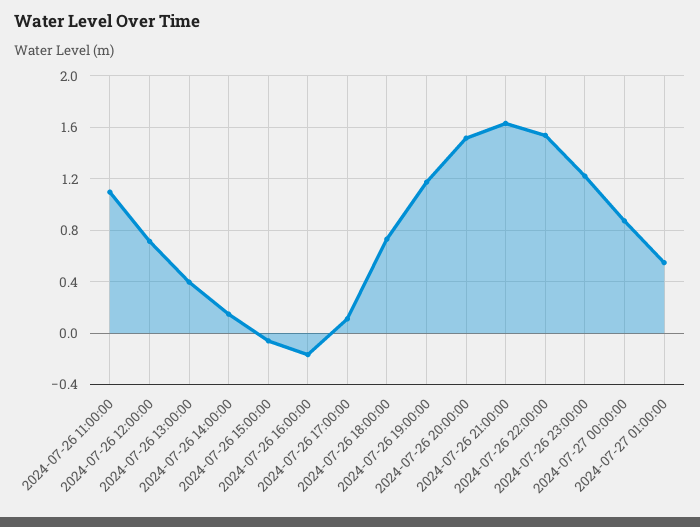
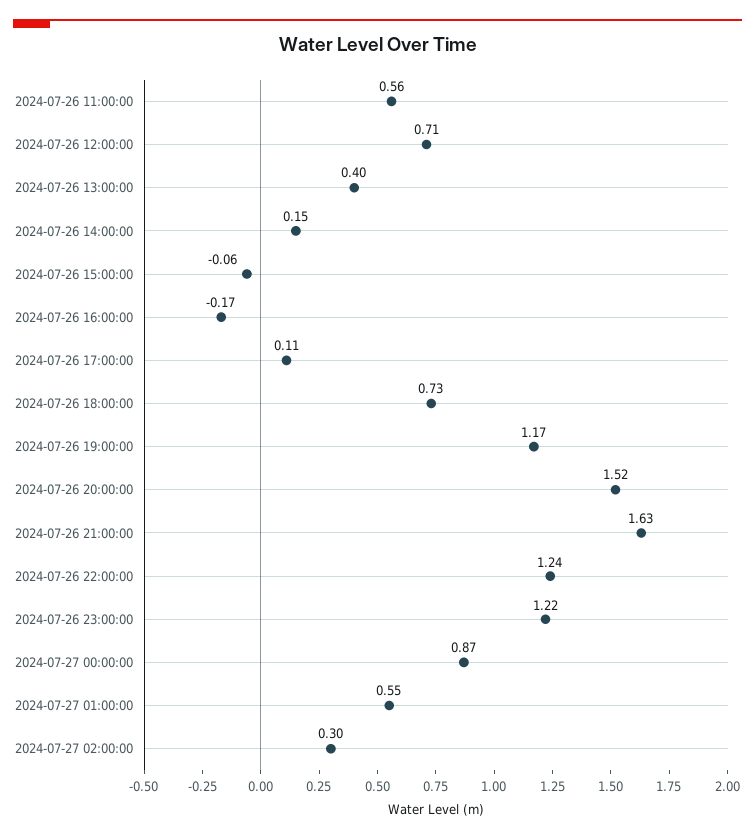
2024-07-26 11:00:00: 1.1 -> 0.56
2024-07-26 22:00:00: 1.55 -> 1.24
2024-07-27 02:00:00: none -> 0.3

